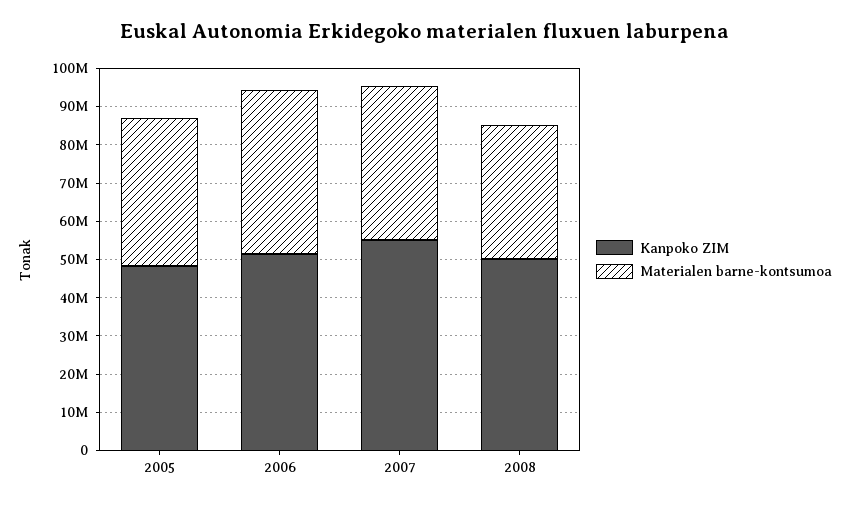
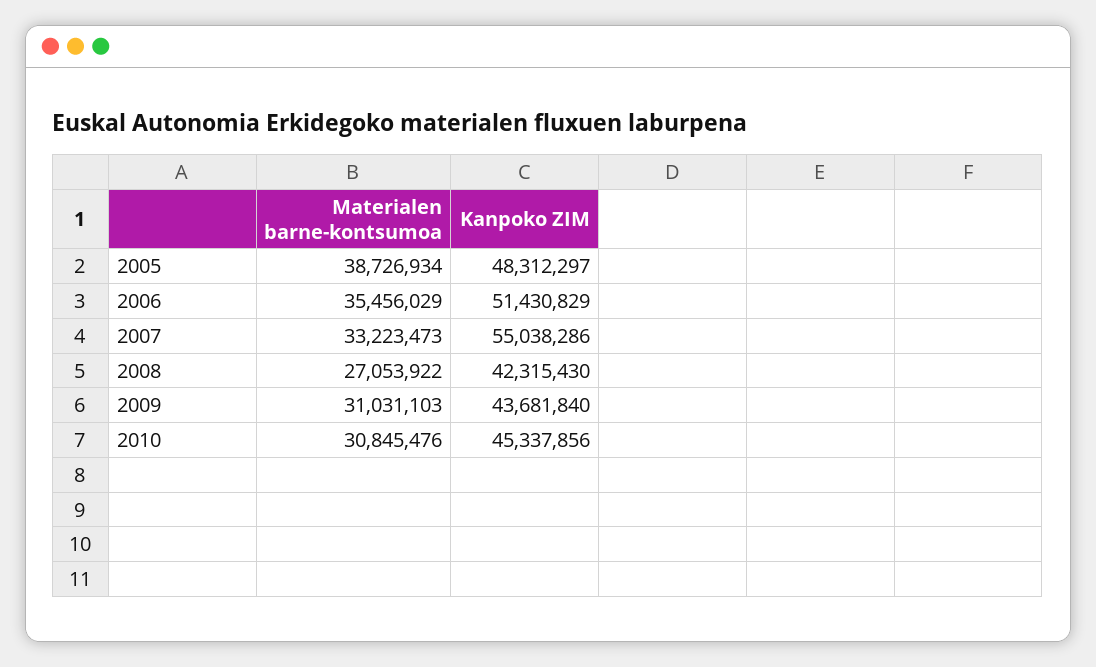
Materialen barne-kontsumoa, 2006: 42500000 -> 35456029
Materialen barne-kontsumoa, 2007: 40000000 -> 33223473
Kanpoko ZIM, 2008: 50000000 -> 42315430
Materialen barne-kontsumoa, 2008: 35000000 -> 27053922
Materialen barne-kontsumoa, 2009: none -> 31031103
Kanpoko ZIM, 2009: none -> 43681840
Materialen barne-kontsumoa, 2010: none -> 30845476
Kanpoko ZIM, 2010: none -> 45337856

